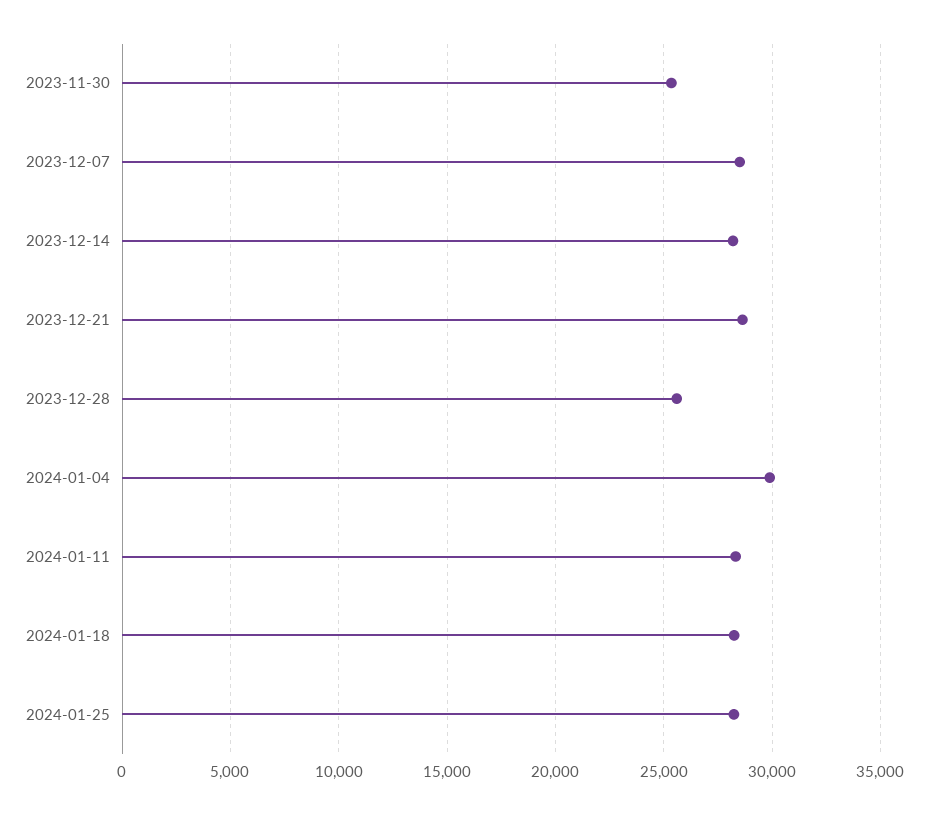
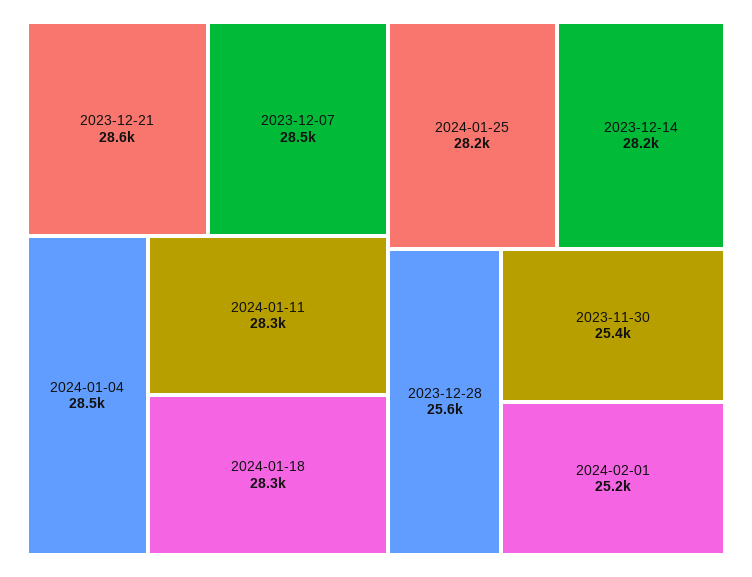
2024-01-04: 30000 -> 28500
2024-02-01: none -> 25200

